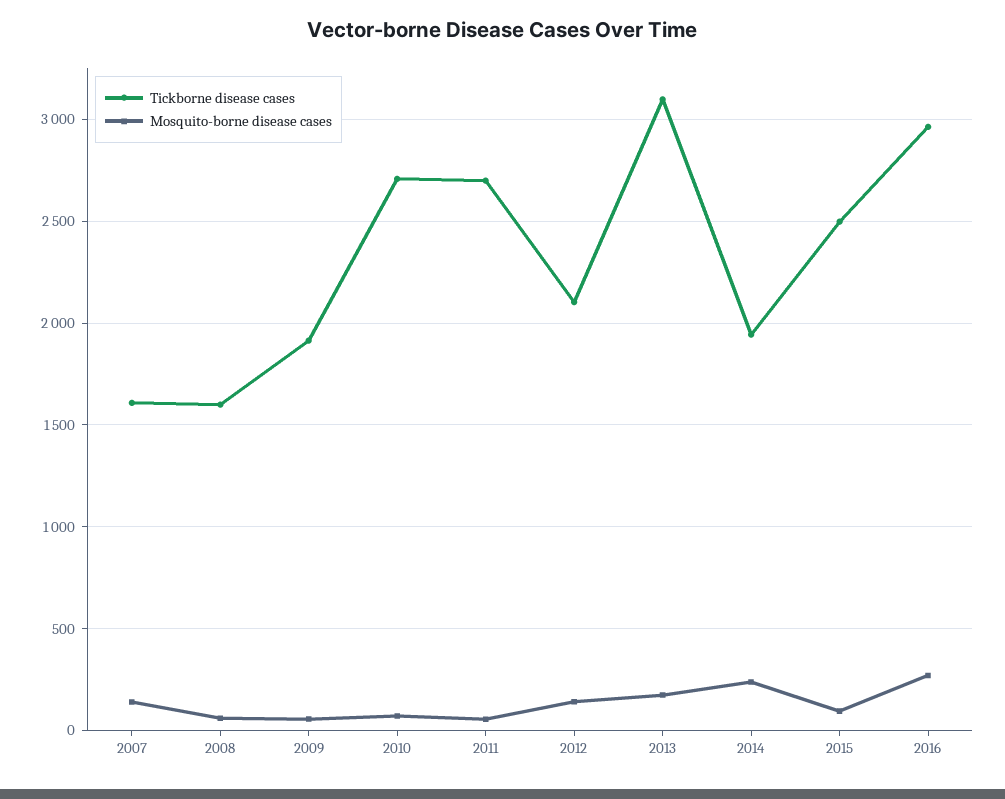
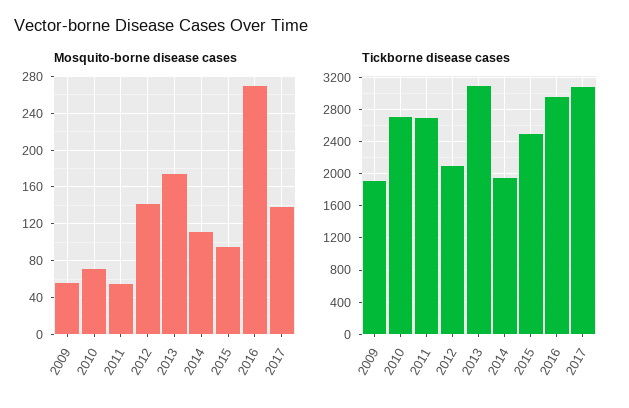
Tickborne disease cases, 2007: 1600 -> none
Mosquito-borne disease cases, 2007: 150 -> none
Tickborne disease cases, 2008: 1600 -> none
Mosquito-borne disease cases, 2008: 50 -> none
Mosquito-borne disease cases, 2014: 250 -> 110
Mosquito-borne disease cases, 2017: none -> 140
Tickborne disease cases, 2017: none -> 3100

